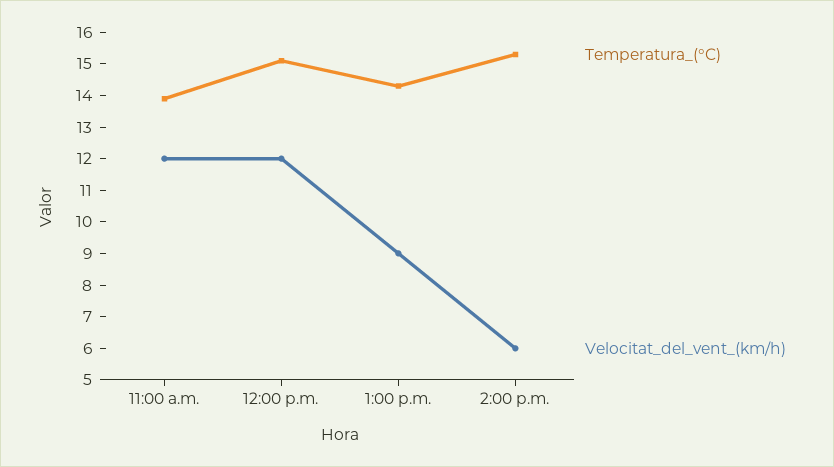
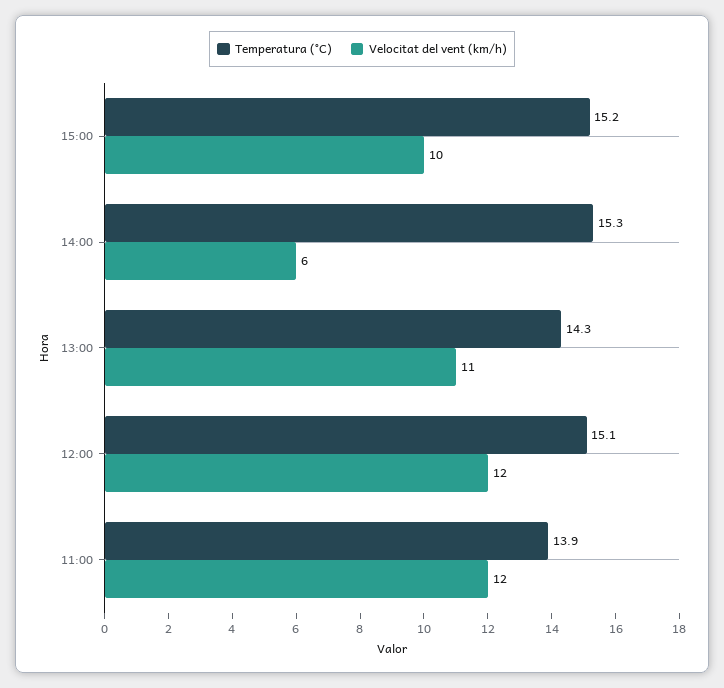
Velocitat_del_vent_(km/h), 1:00 p.m.: 9 -> 11
Temperatura_(°C), 15:00: none -> 15.2
Velocitat_del_vent_(km/h), 15:00: none -> 10

